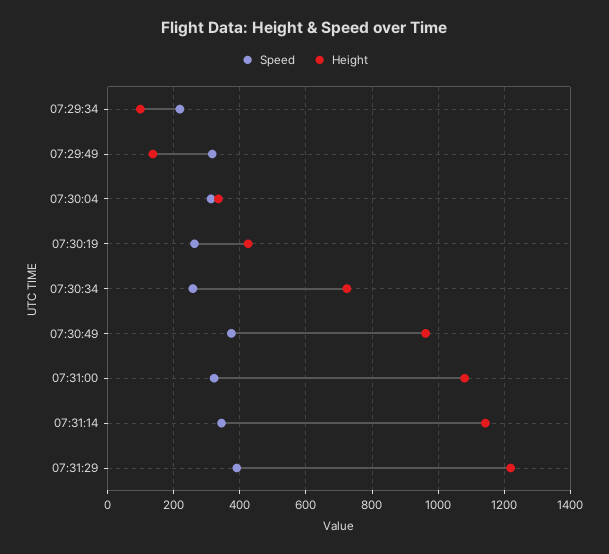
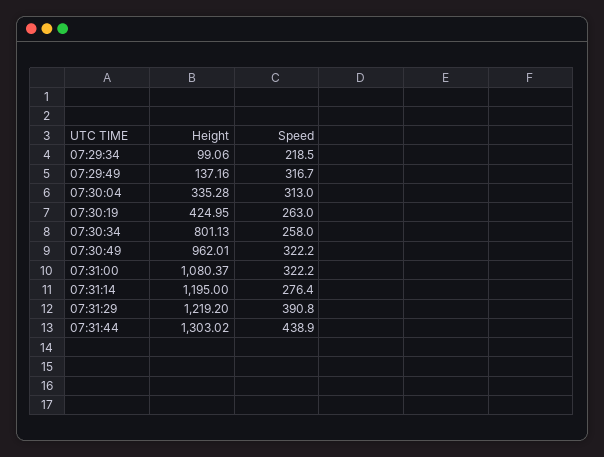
Height, 07:30:34: 720 -> 801.13
Speed, 07:30:49: 380 -> 322.2
Speed, 07:31:14: 340 -> 276.4
Height, 07:31:14: 1140 -> 1195
Height, 07:31:44: none -> 1303.02
Speed, 07:31:44: none -> 438.9

